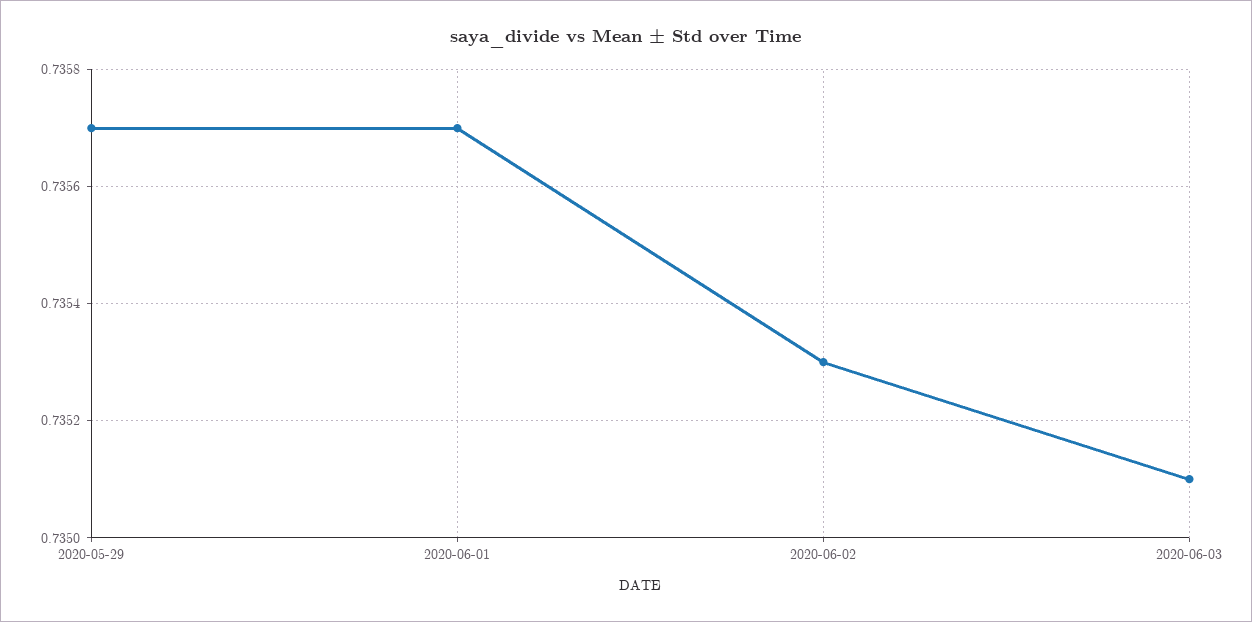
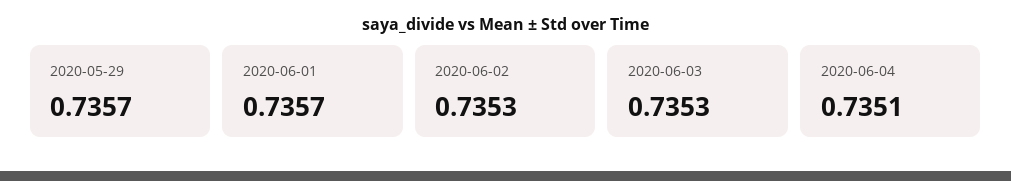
2020-06-03: 0.7351 -> 0.7353
2020-06-04: none -> 0.7351

